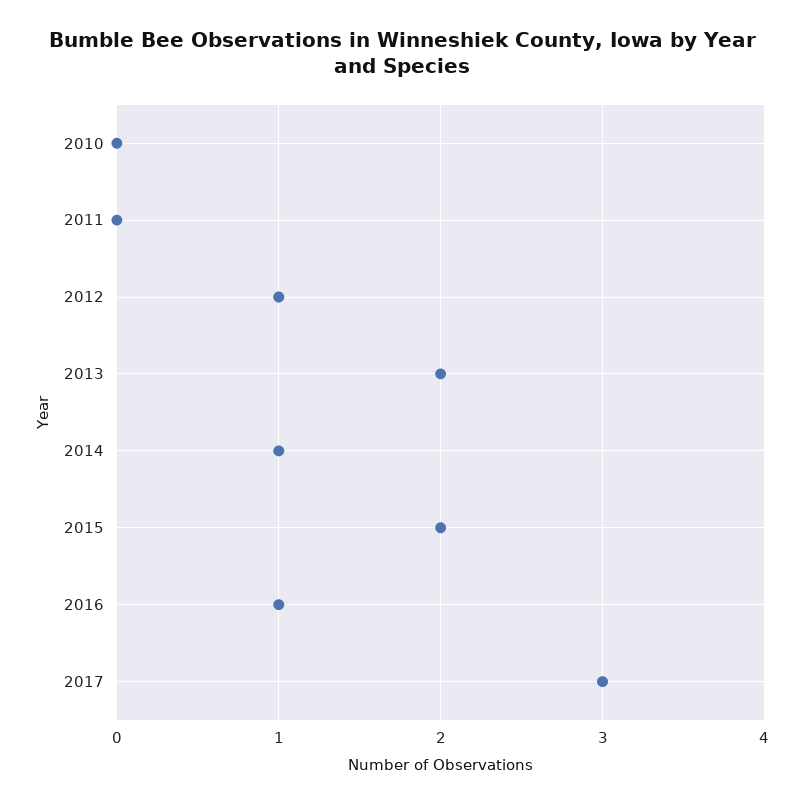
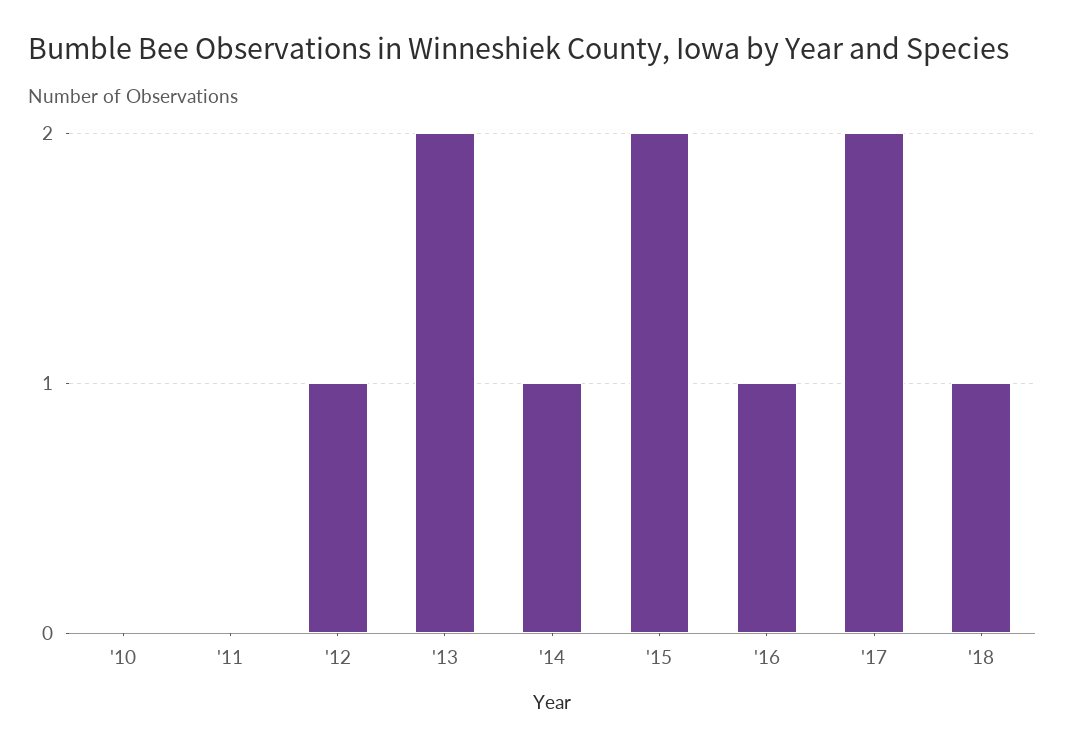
2017: 3 -> 2
'18: none -> 1

